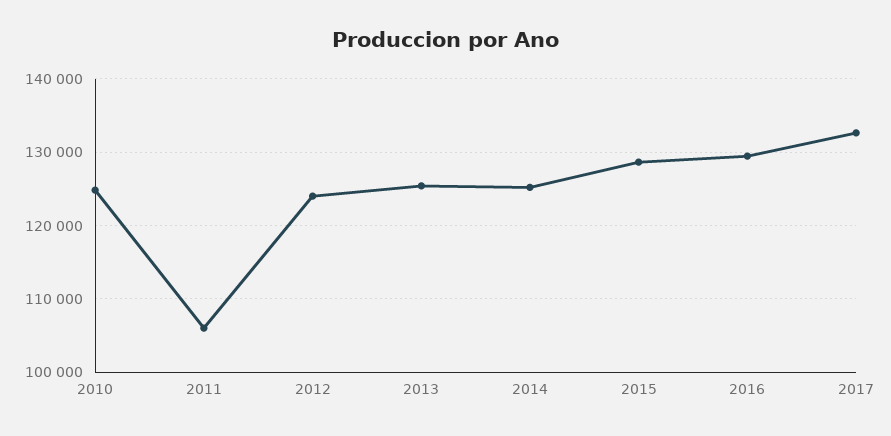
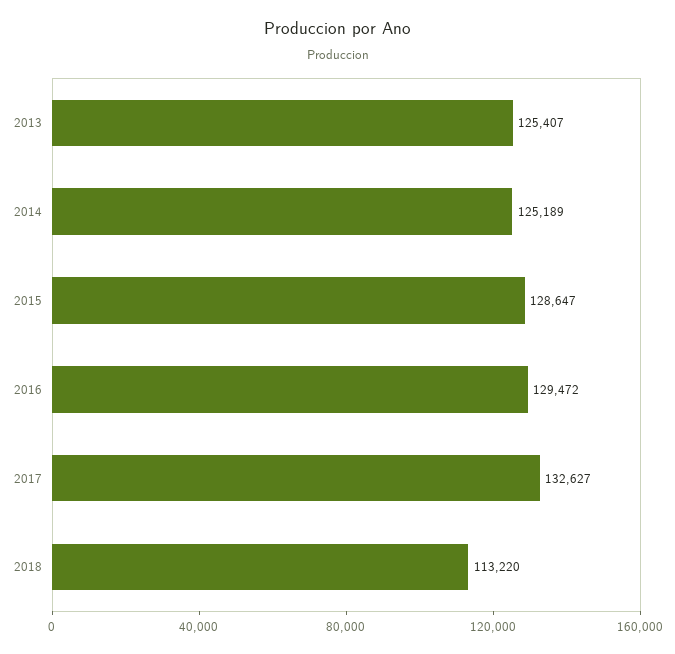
2010: 125000 -> none
2011: 106000 -> none
2012: 124000 -> none
2018: none -> 113220

